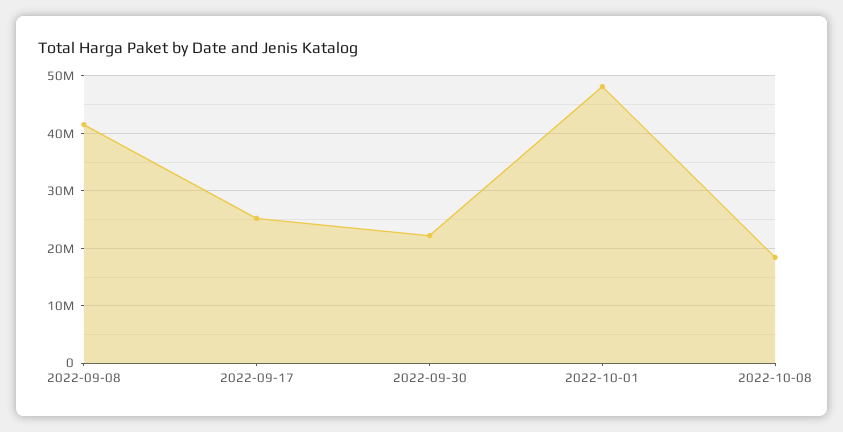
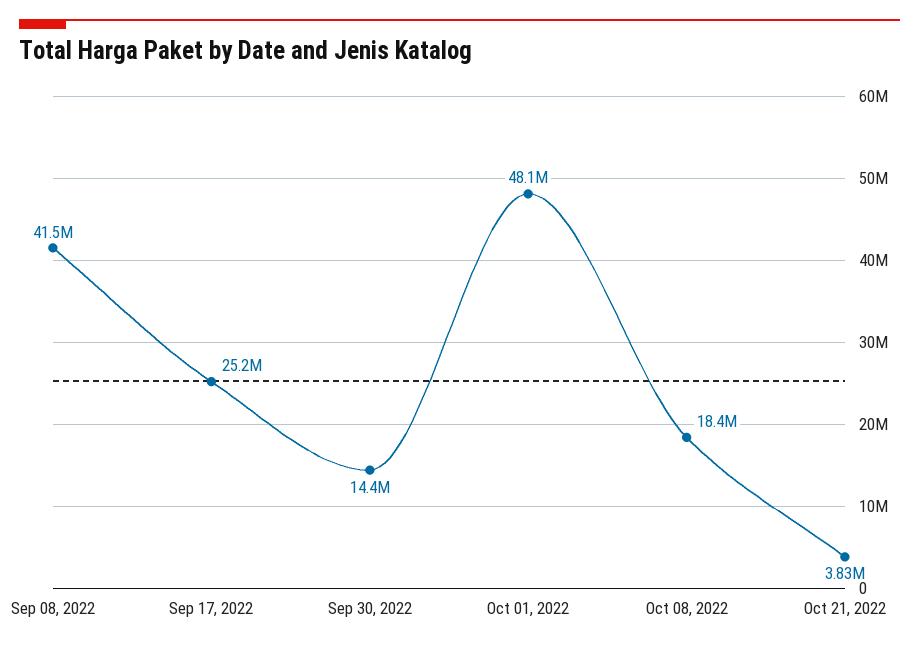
2022-09-30: 22000000 -> 14400000
Oct 21, 2022: none -> 3830000

